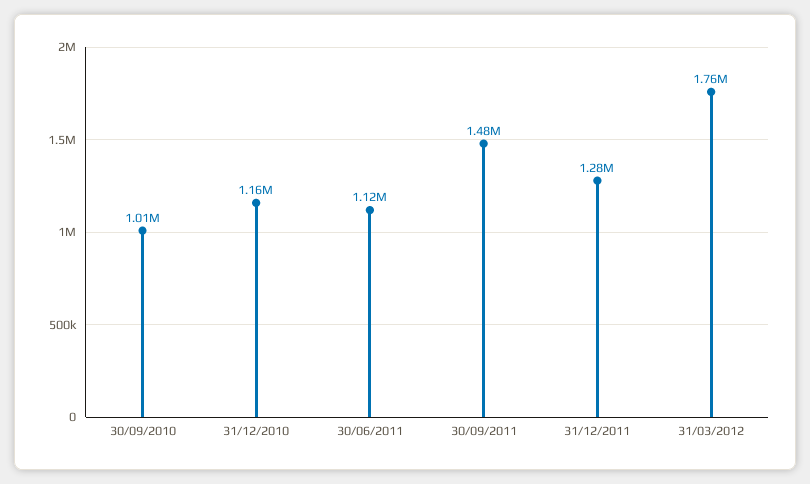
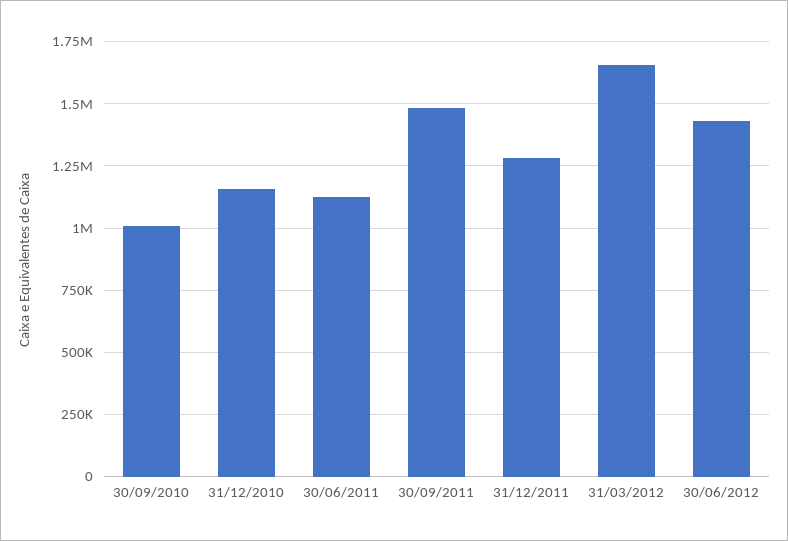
31/03/2012: 1760000 -> 1650000
30/06/2012: none -> 1425000

